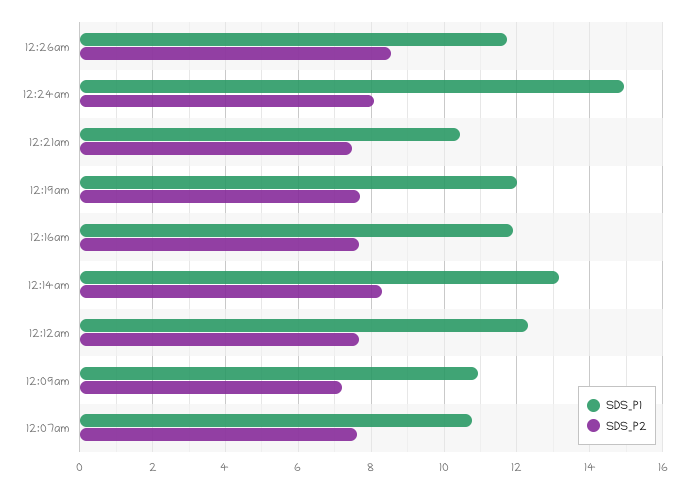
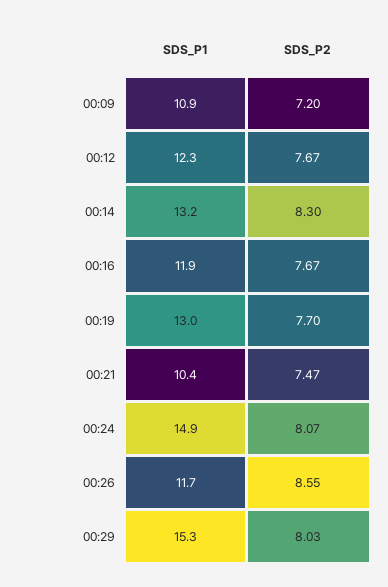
SDS_P1, 12:19am: 12 -> 13
SDS_P1, 12:07am: 10.8 -> none
SDS_P2, 12:07am: 7.6 -> none
SDS_P1, 00:29: none -> 15.3
SDS_P2, 00:29: none -> 8.03

